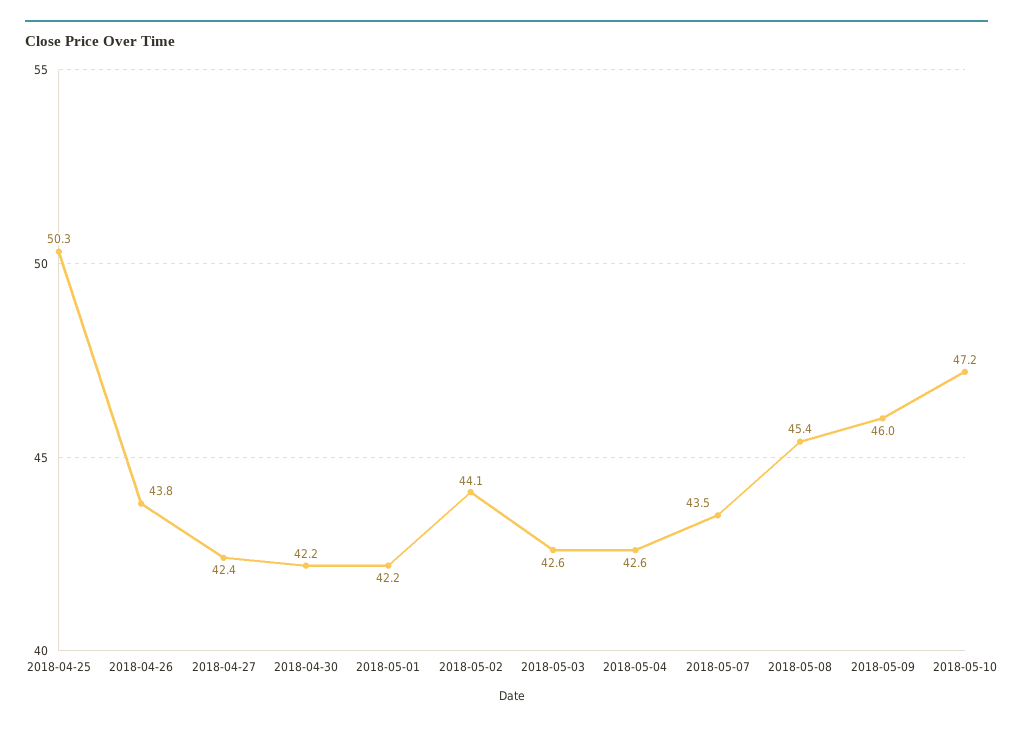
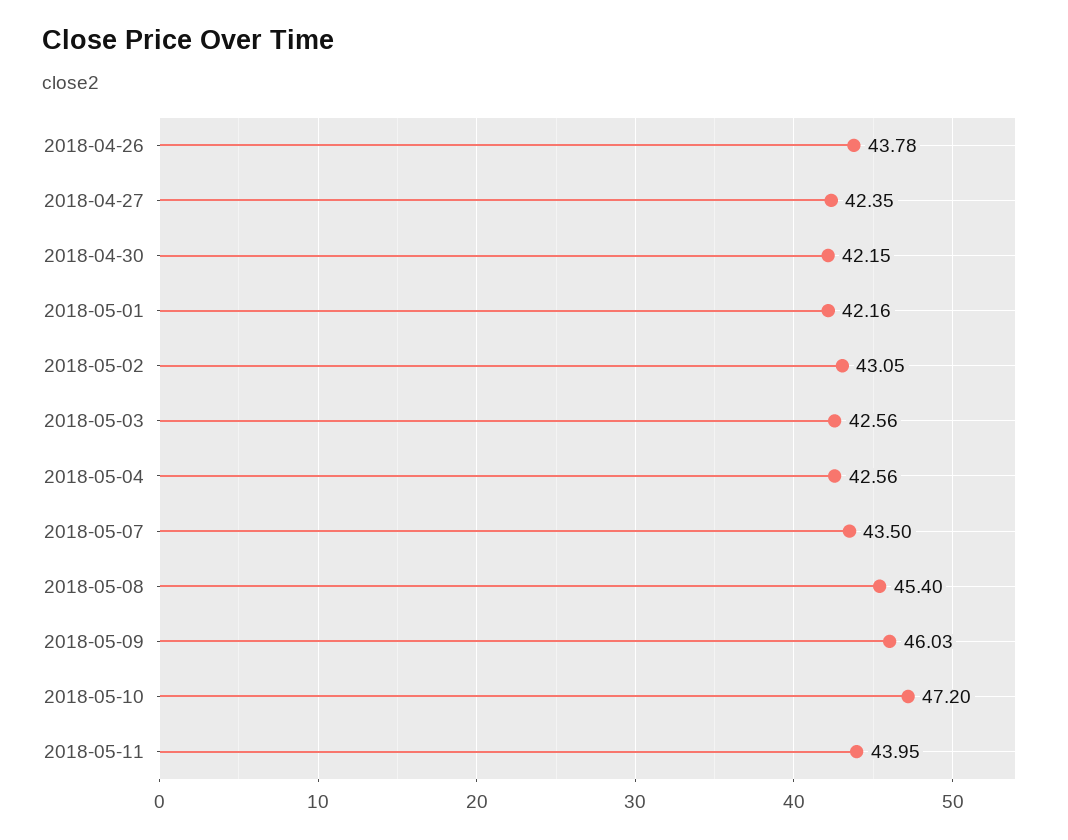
2018-04-25: 50.3 -> none
2018-05-02: 44.1 -> 43.05
2018-05-11: none -> 43.95

